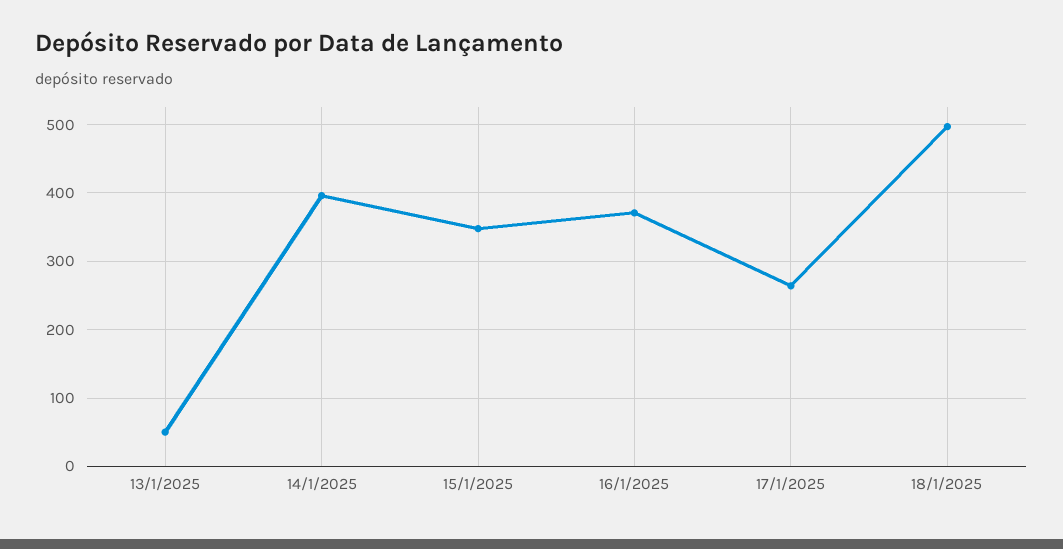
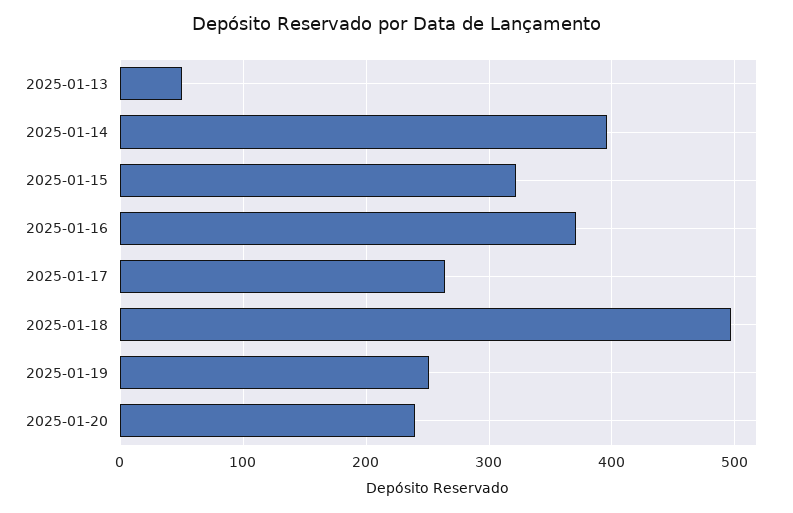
15/1/2025: 350 -> 320
2025-01-19: none -> 250
2025-01-20: none -> 240

